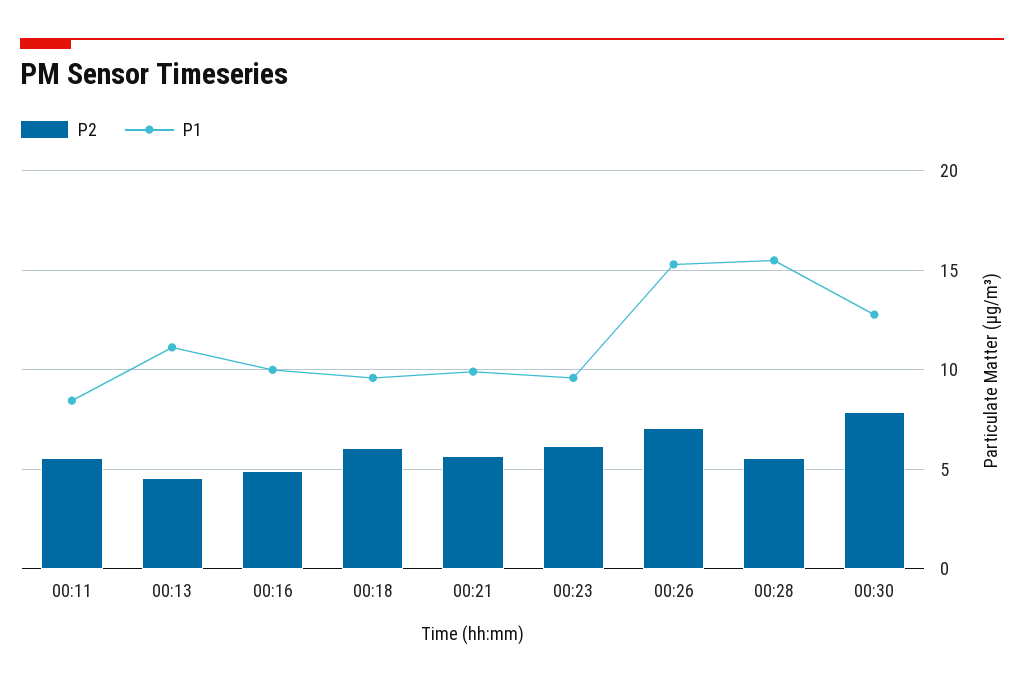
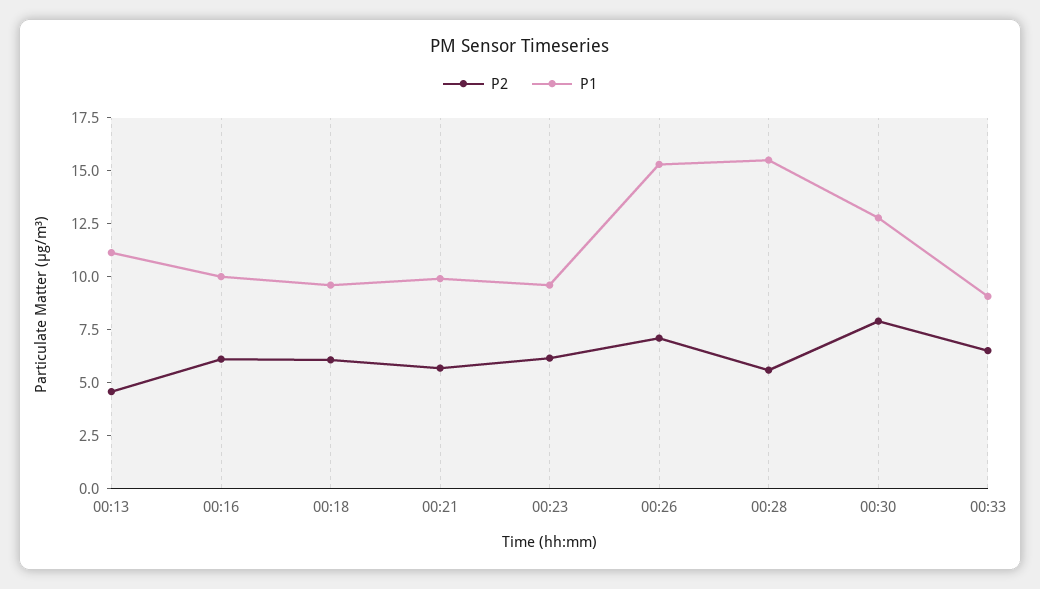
P2, 00:11: 5.5 -> none
P1, 00:11: 8.5 -> none
P2, 00:16: 5 -> 6
P2, 00:33: none -> 6.5
P1, 00:33: none -> 9

